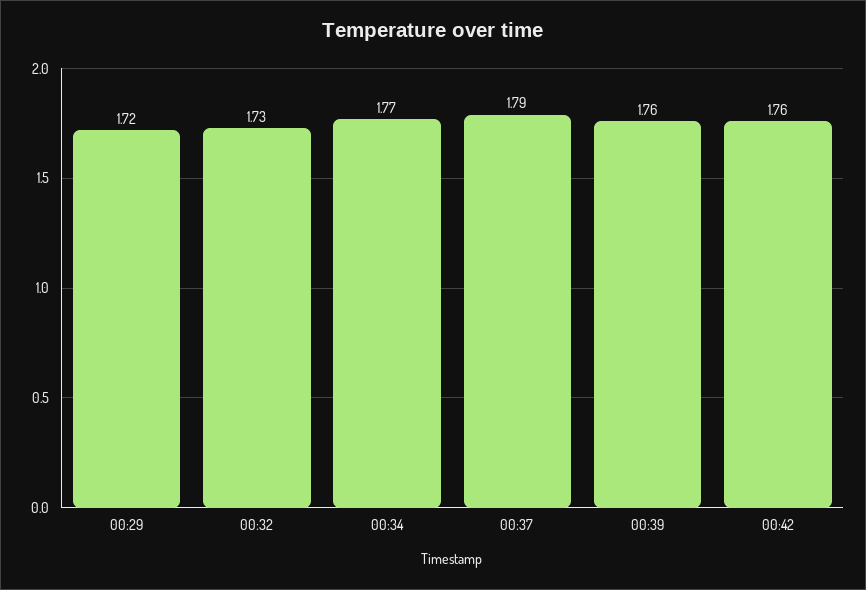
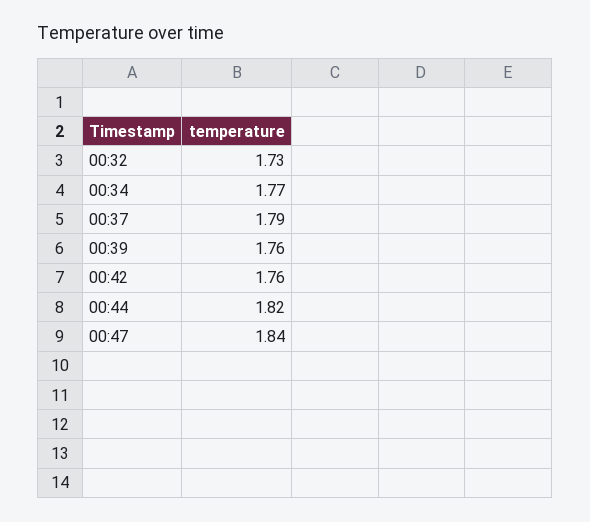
00:29: 1.72 -> none
00:44: none -> 1.82
00:47: none -> 1.84

